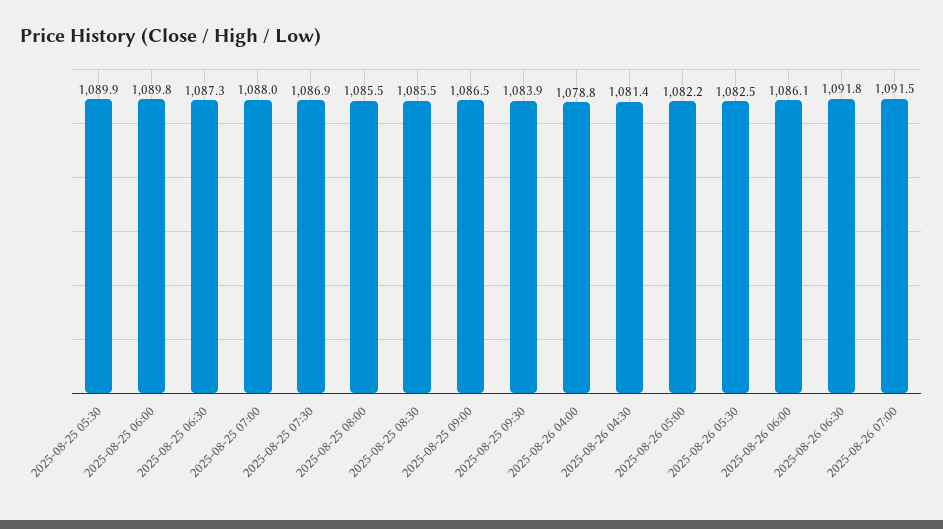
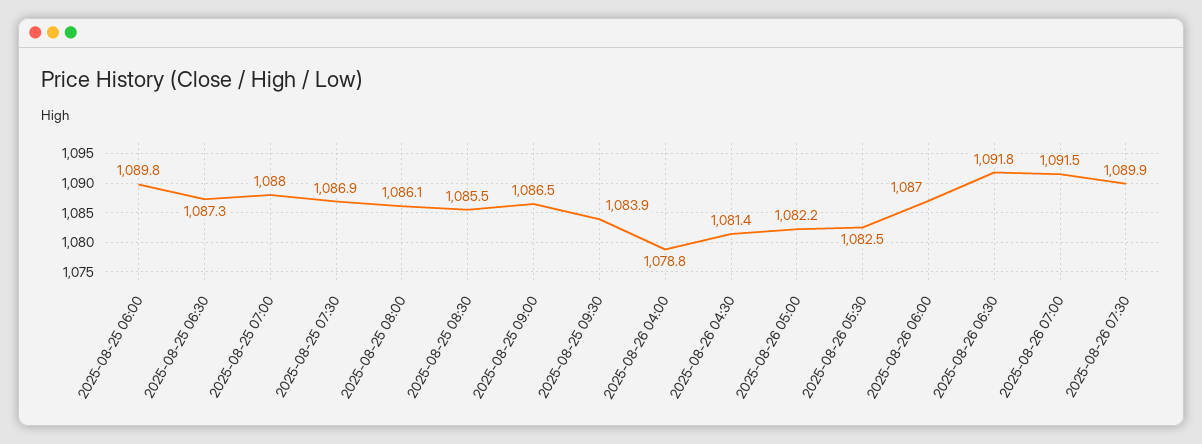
2025-08-25 05:30: 1089.9 -> none
2025-08-25 08:00: 1085.5 -> 1086.1
2025-08-26 06:00: 1086.1 -> 1087
2025-08-26 07:30: none -> 1089.9

